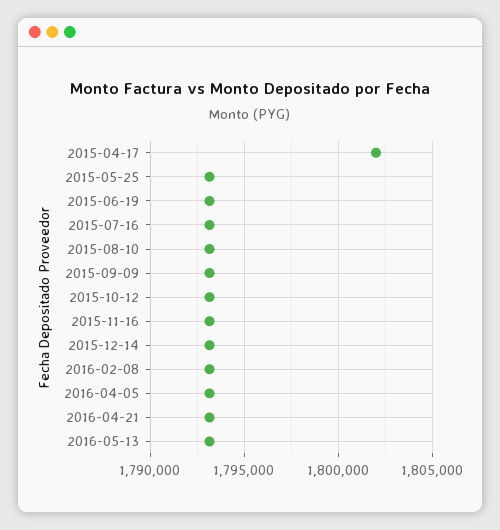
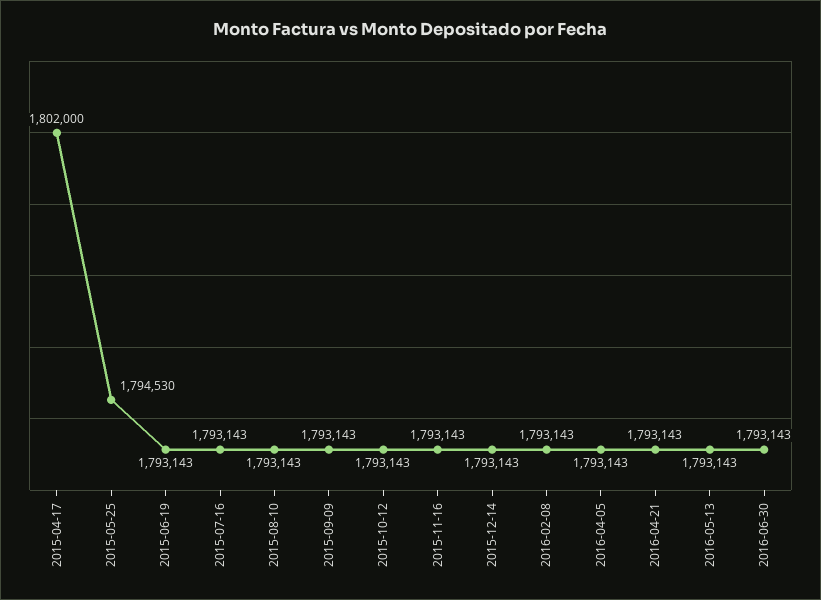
2015-05-25: 1793000 -> 1794530
2016-06-30: none -> 1793143

